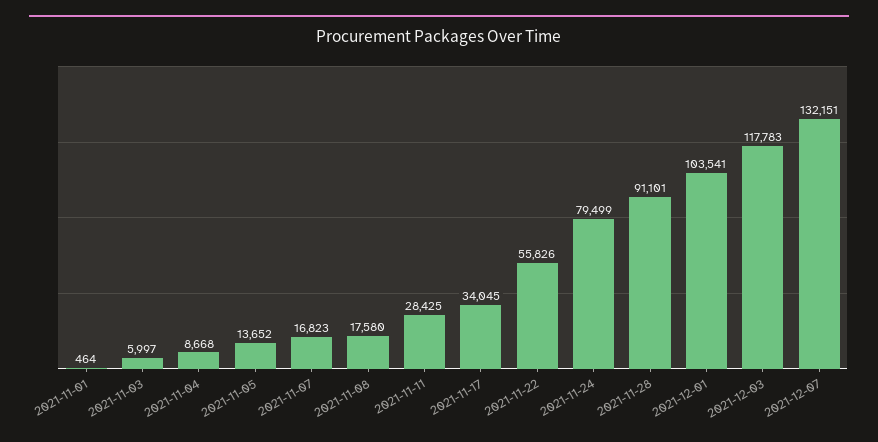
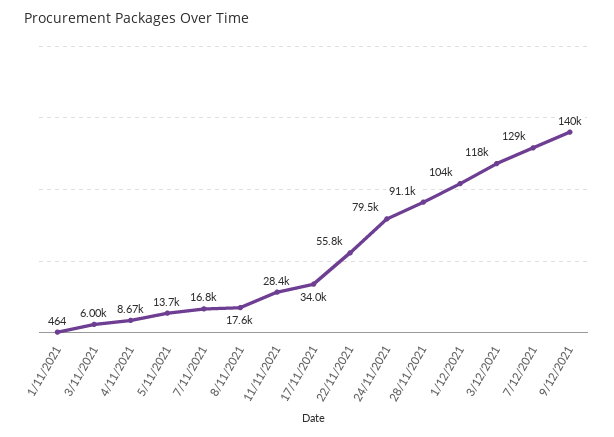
2021-12-07: 132151 -> 129000
9/12/2021: none -> 140000

